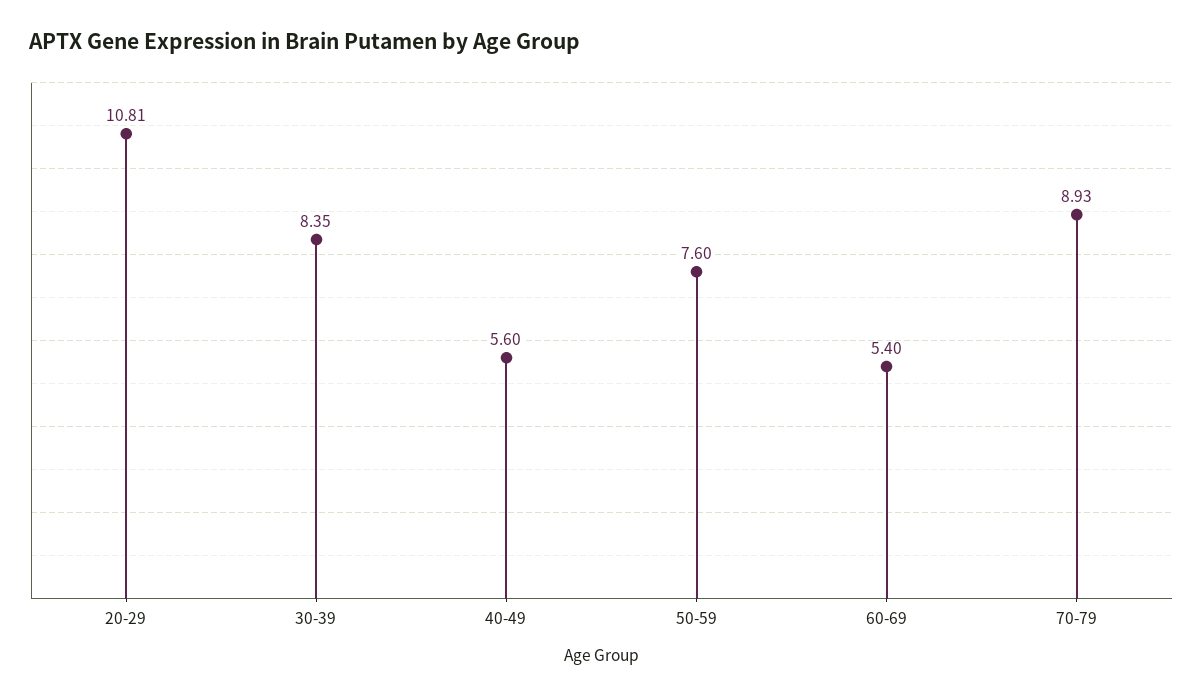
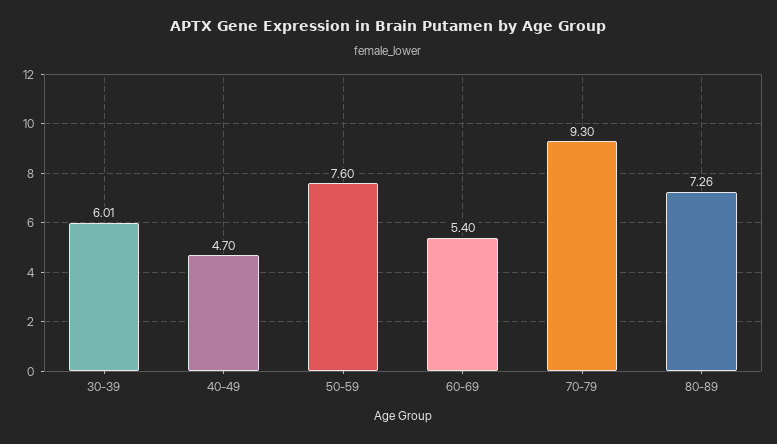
20-29: 10.81 -> none
30-39: 8.35 -> 6.01
40-49: 5.6 -> 4.7
70-79: 8.93 -> 9.3
80-89: none -> 7.26

